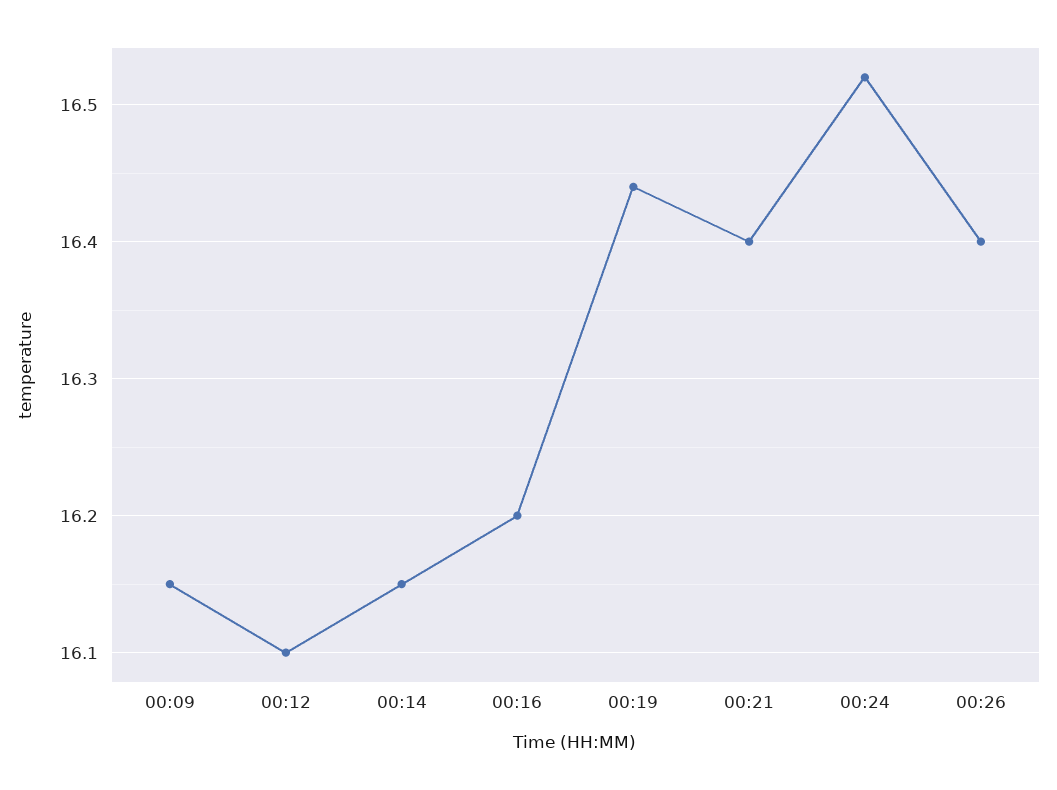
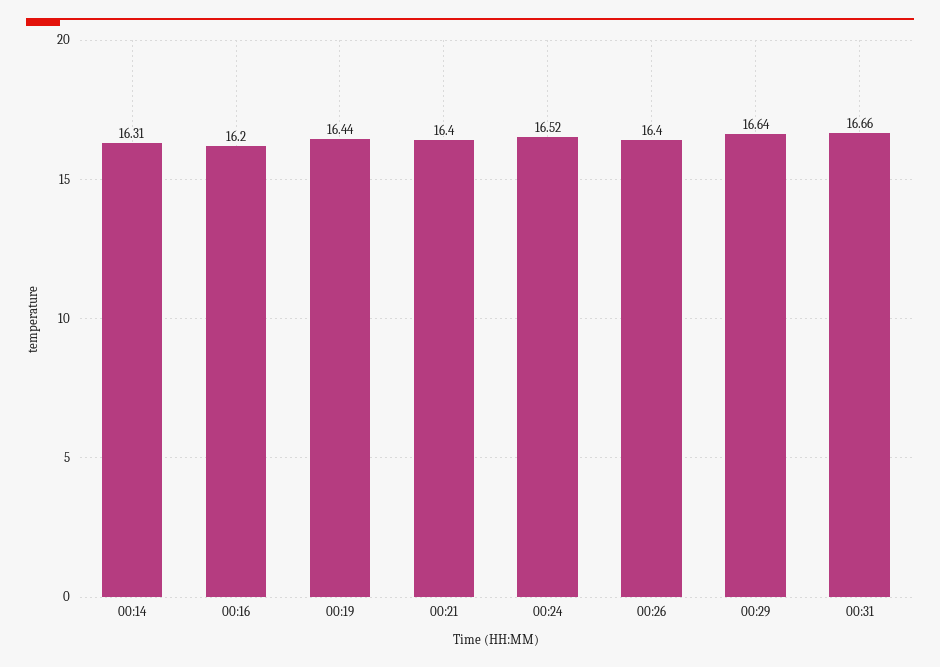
00:09: 16.15 -> none
00:12: 16.1 -> none
00:14: 16.15 -> 16.31
00:29: none -> 16.64
00:31: none -> 16.66

